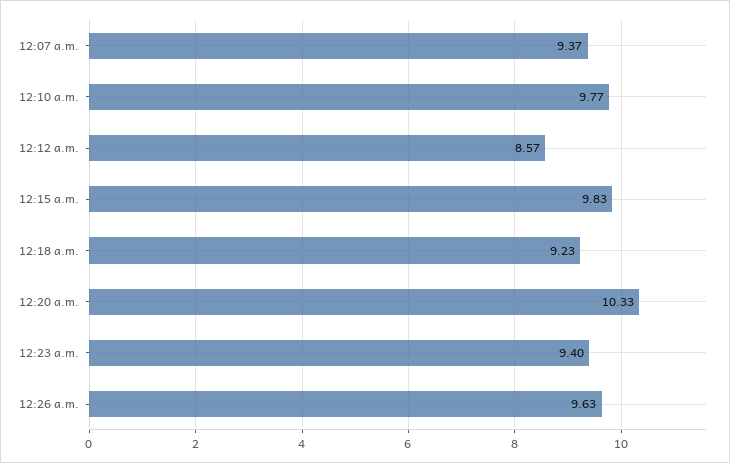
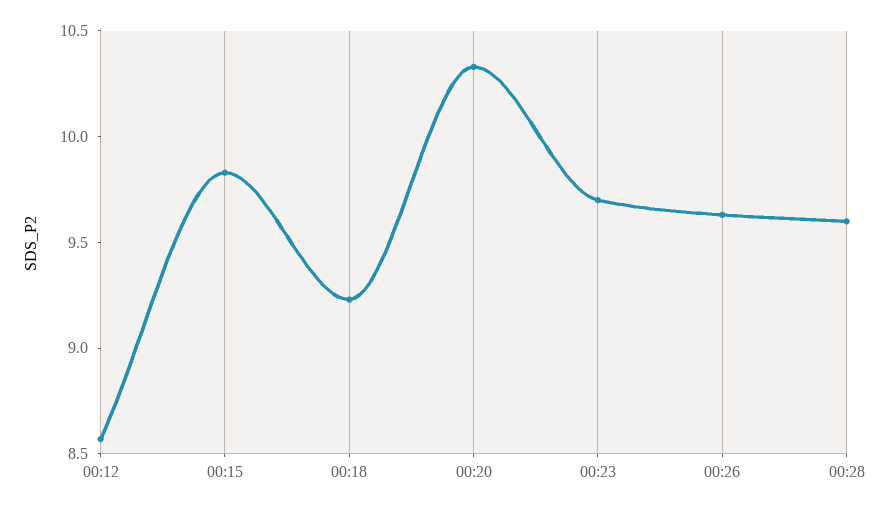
12:07 a.m.: 9.37 -> none
12:10 a.m.: 9.77 -> none
12:23 a.m.: 9.4 -> 9.7
00:28: none -> 9.6

